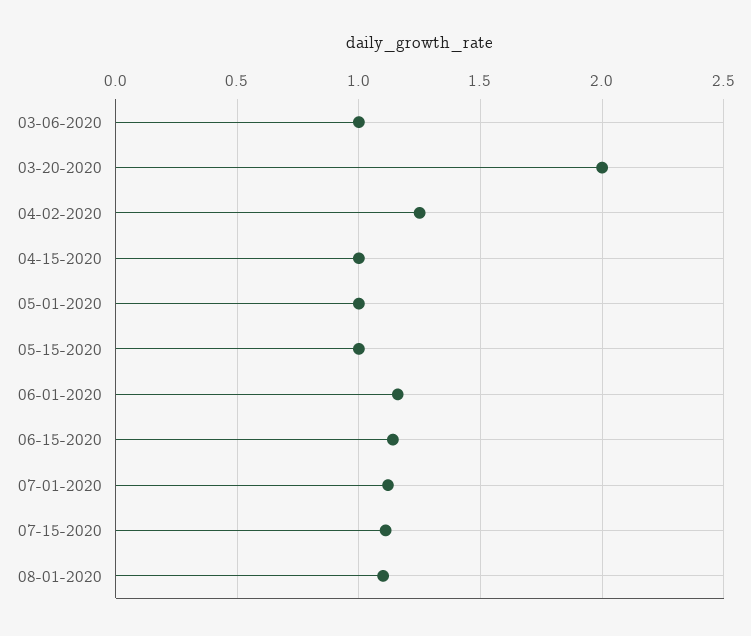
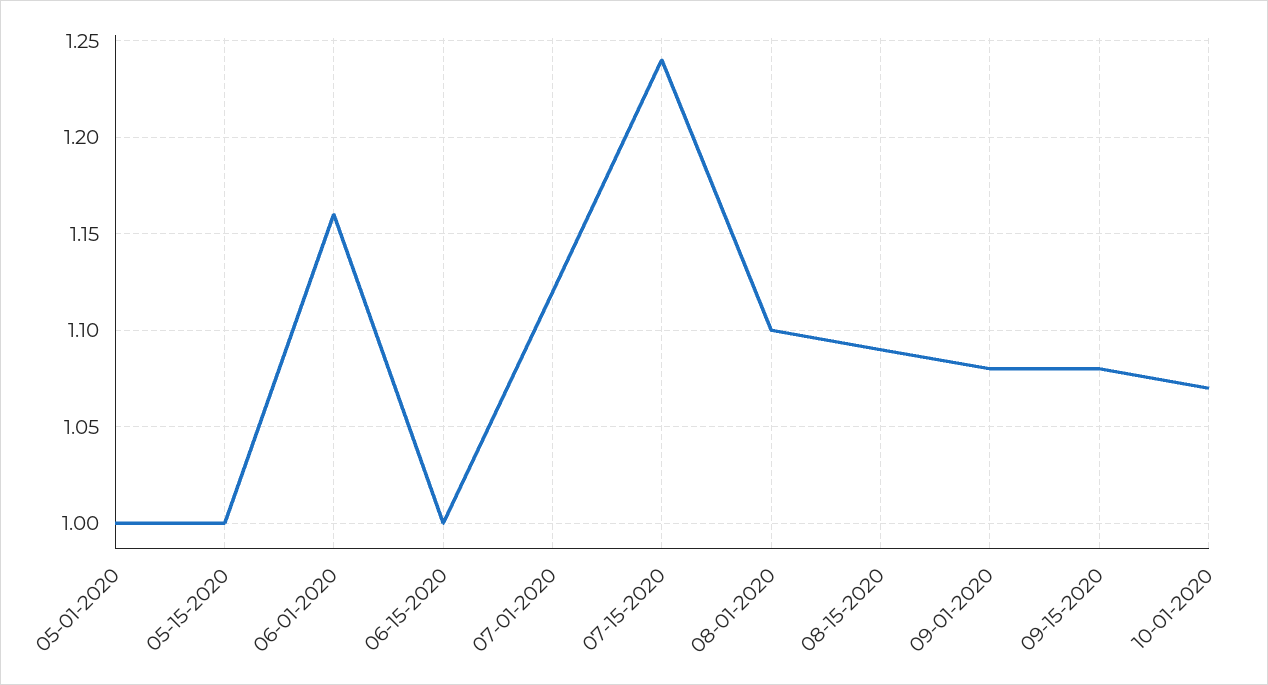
03-06-2020: 1 -> none
03-20-2020: 2 -> none
04-02-2020: 1.25 -> none
04-15-2020: 1 -> none
06-15-2020: 1.15 -> 1
07-15-2020: 1.1 -> 1.24
08-15-2020: none -> 1.09
09-01-2020: none -> 1.08
09-15-2020: none -> 1.08
10-01-2020: none -> 1.07

